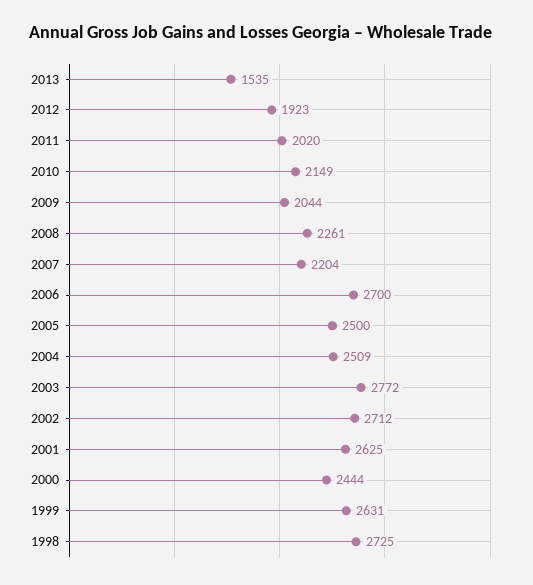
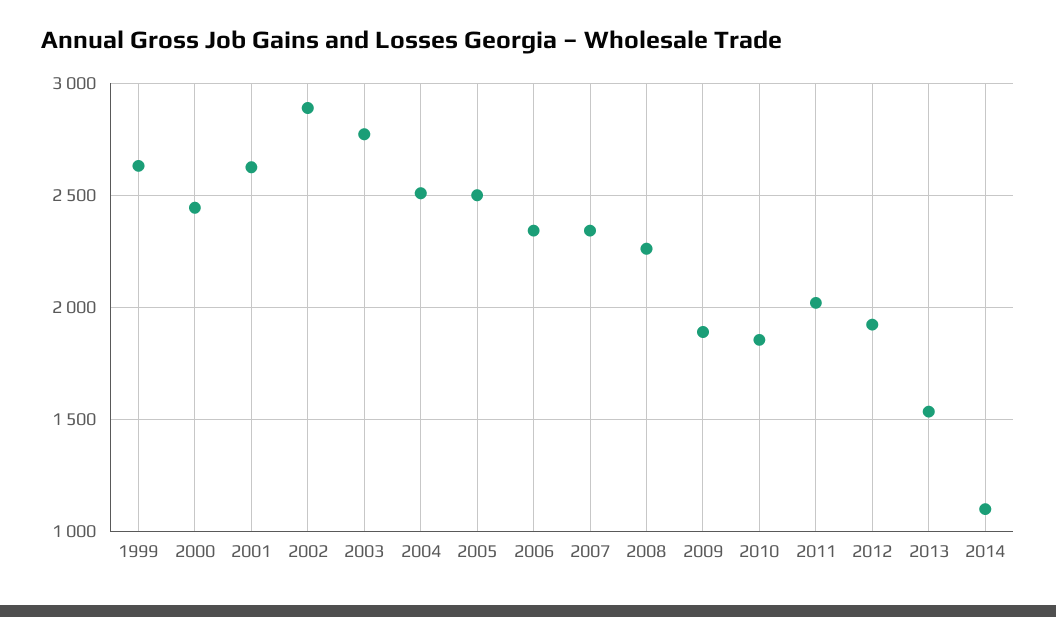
2010: 2149 -> 1850
2009: 2044 -> 1900
2007: 2204 -> 2350
2006: 2700 -> 2350
2002: 2712 -> 2900
1998: 2725 -> none
2014: none -> 1100

